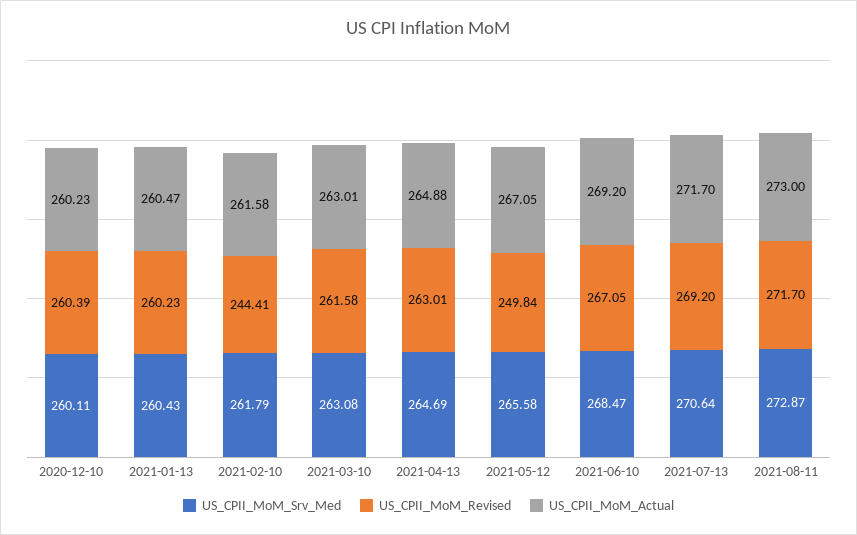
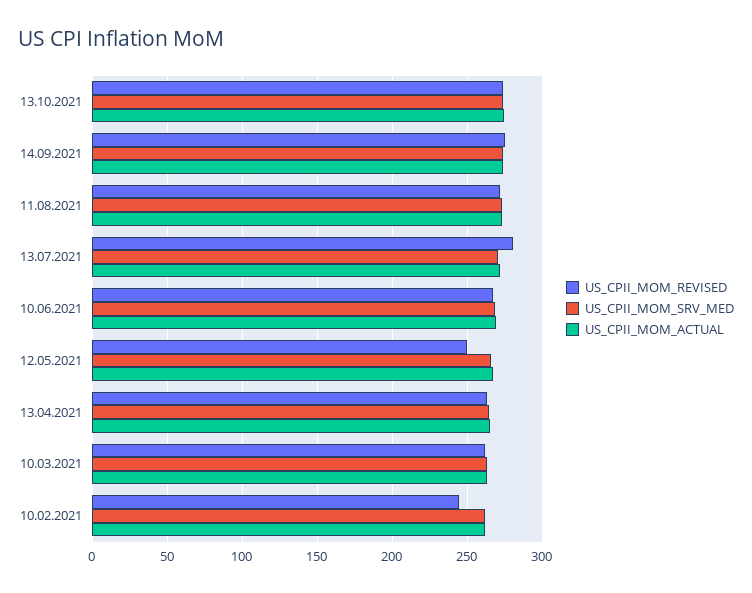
US_CPII_MoM_Srv_Med, 2020-12-10: 260.11 -> none
US_CPII_MoM_Revised, 2020-12-10: 260.39 -> none
US_CPII_MoM_Actual, 2020-12-10: 260.23 -> none
US_CPII_MoM_Srv_Med, 2021-01-13: 260.43 -> none
US_CPII_MoM_Revised, 2021-01-13: 260.23 -> none
US_CPII_MoM_Actual, 2021-01-13: 260.47 -> none
US_CPII_MoM_Revised, 2021-07-13: 269.2 -> 280
US_CPII_MoM_Revised, 13.10.2021: none -> 275
US_CPII_MoM_Srv_Med, 13.10.2021: none -> 275
US_CPII_MoM_Actual, 13.10.2021: none -> 275
US_CPII_MoM_Revised, 14.09.2021: none -> 275
US_CPII_MoM_Srv_Med, 14.09.2021: none -> 275
US_CPII_MoM_Actual, 14.09.2021: none -> 275

